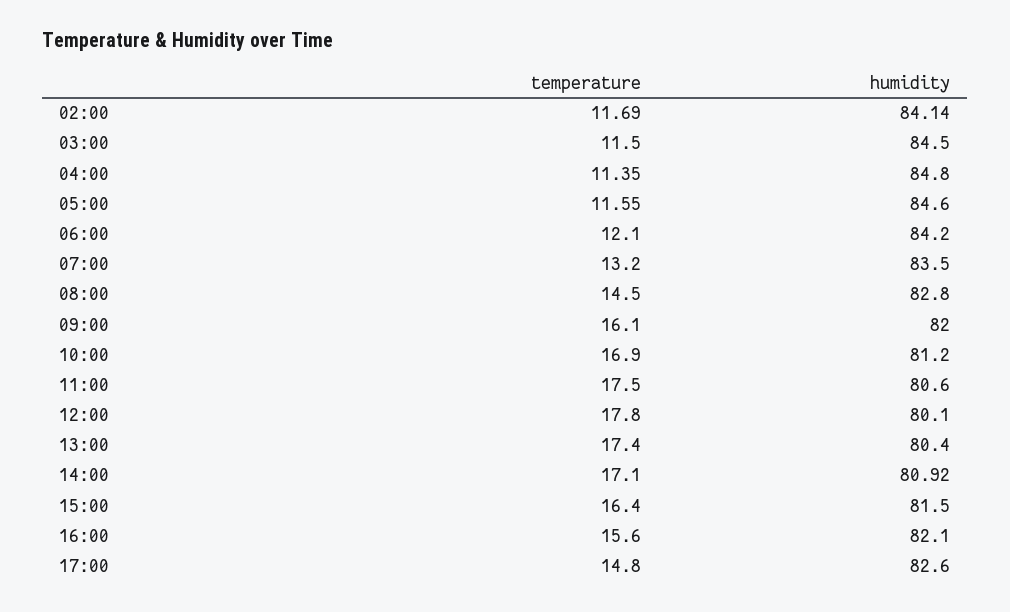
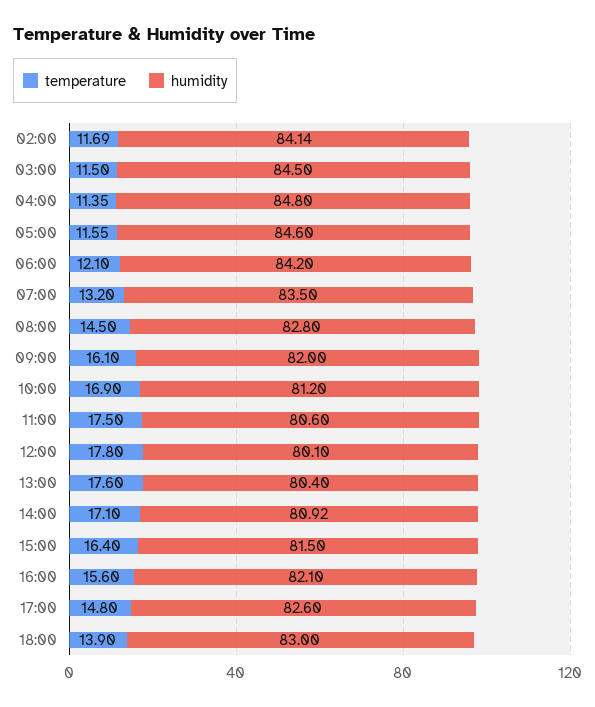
temperature, 13:00: 17.4 -> 17.6
temperature, 18:00: none -> 13.9
humidity, 18:00: none -> 83

